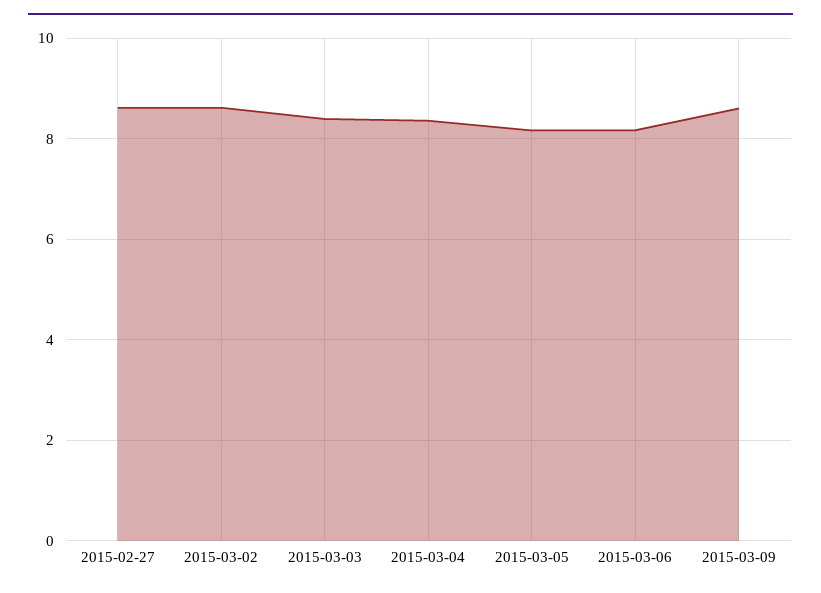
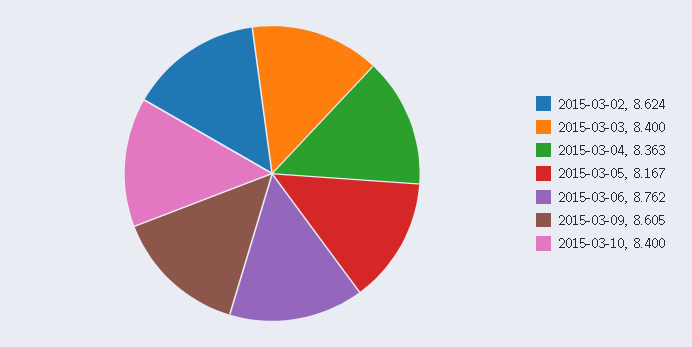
2015-02-27: 8.6 -> none
2015-03-06: 8.2 -> 8.762
2015-03-10: none -> 8.4

